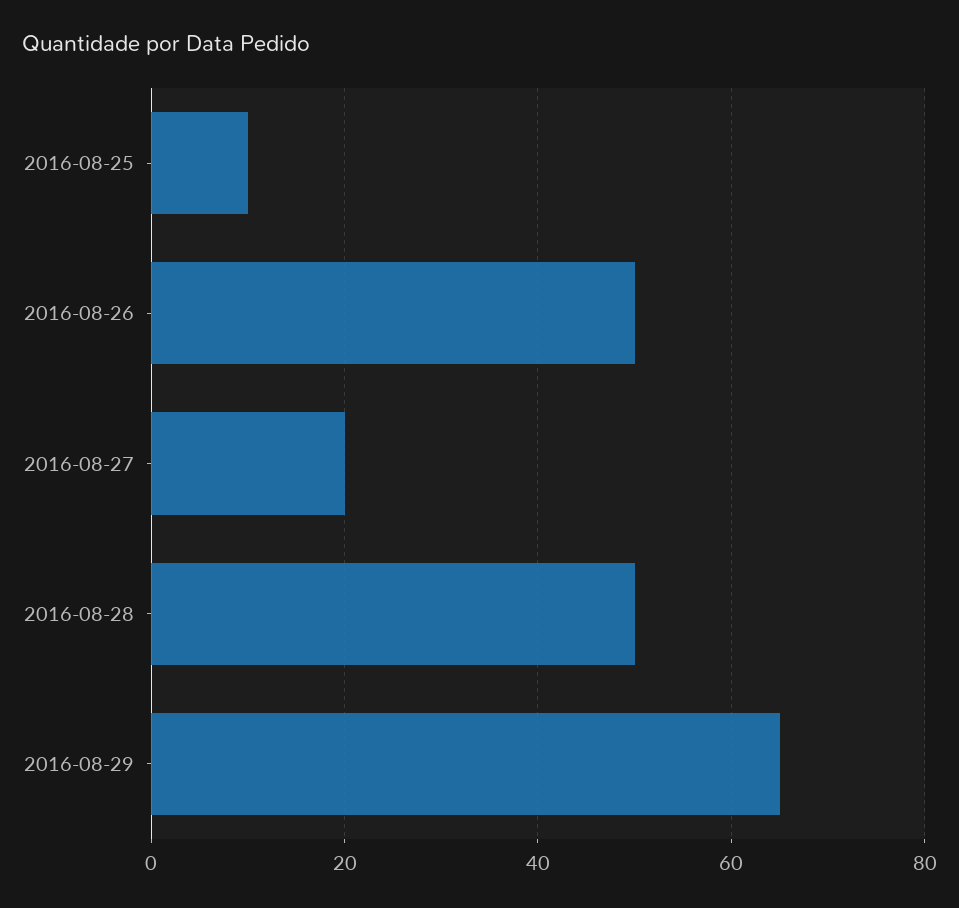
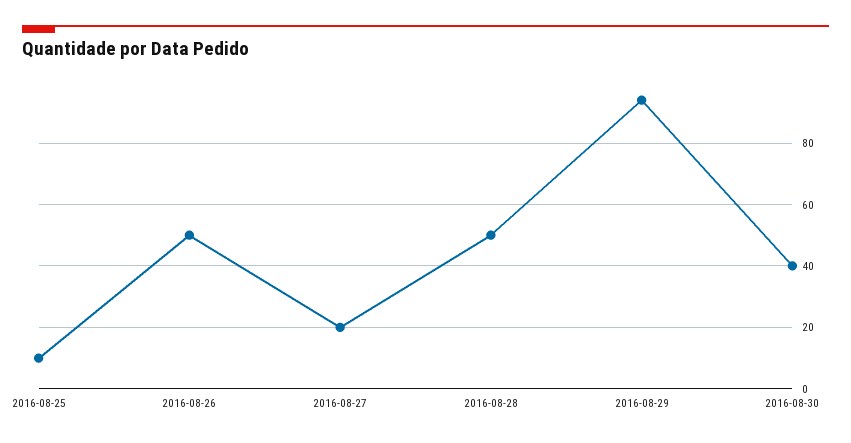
2016-08-29: 65 -> 95
2016-08-30: none -> 40

